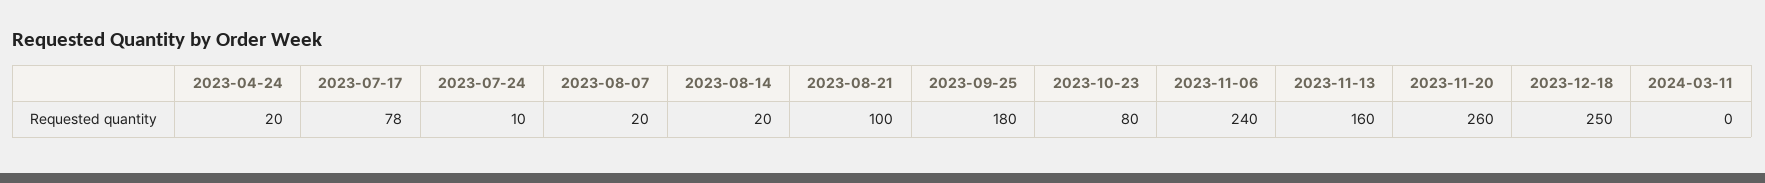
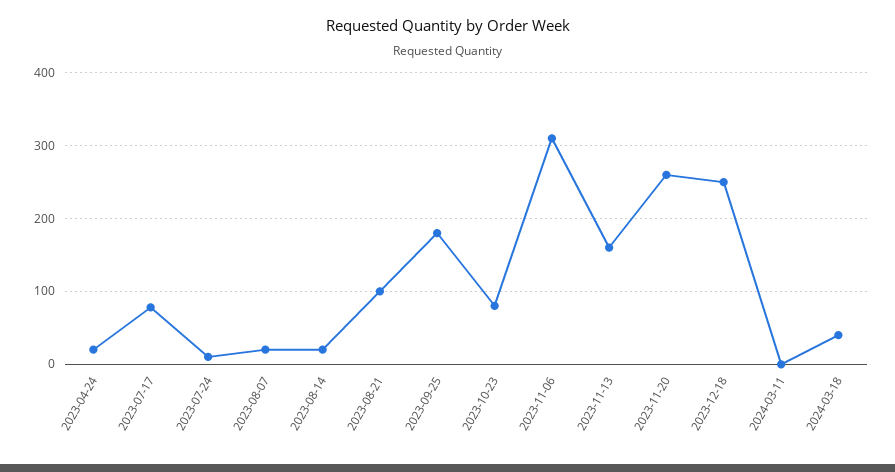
2023-11-06: 240 -> 310
2024-03-18: none -> 40

